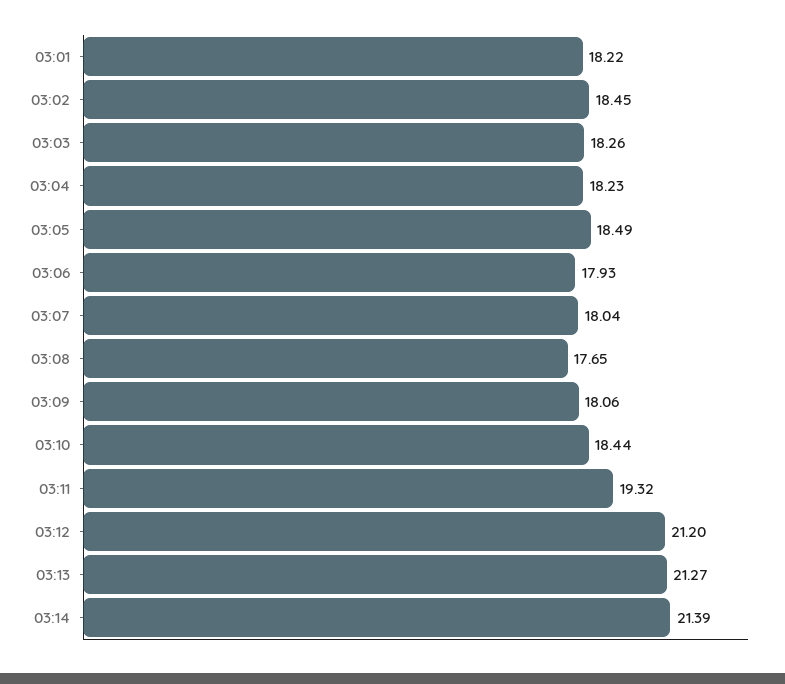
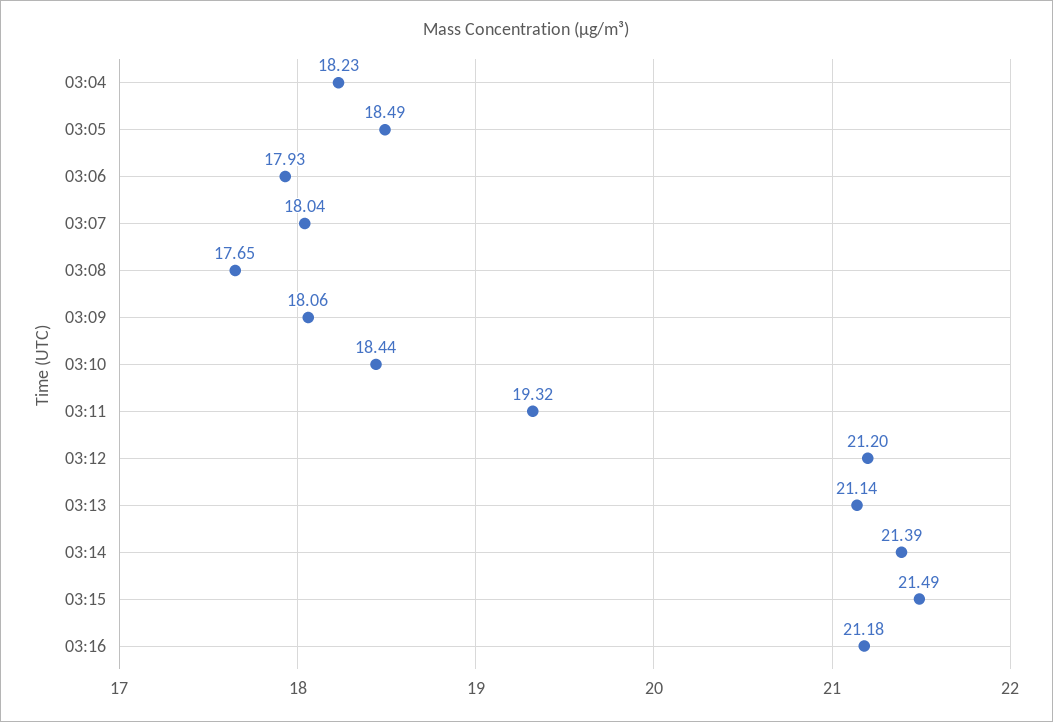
03:01: 18.22 -> none
03:02: 18.45 -> none
03:03: 18.26 -> none
03:13: 21.27 -> 21.14
03:15: none -> 21.49
03:16: none -> 21.18

